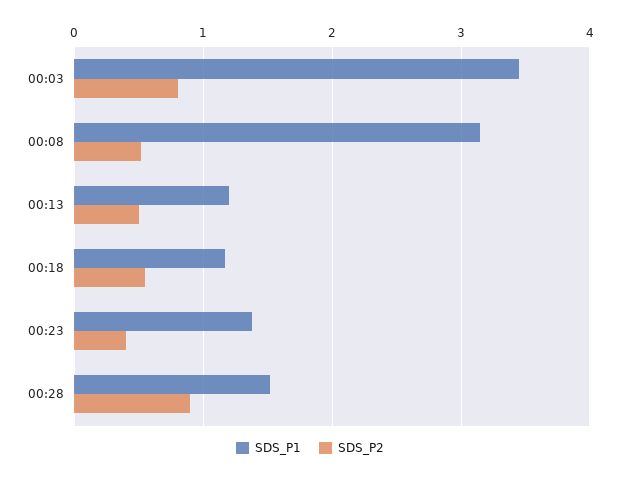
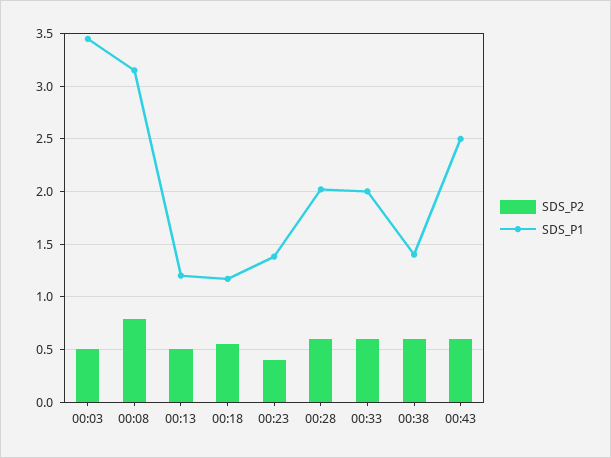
SDS_P2, 00:03: 0.8 -> 0.5
SDS_P2, 00:08: 0.5 -> 0.8
SDS_P1, 00:28: 1.5 -> 2
SDS_P2, 00:28: 0.9 -> 0.6
SDS_P2, 00:33: none -> 0.6
SDS_P1, 00:33: none -> 2
SDS_P2, 00:38: none -> 0.6
SDS_P1, 00:38: none -> 1.4
SDS_P2, 00:43: none -> 0.6
SDS_P1, 00:43: none -> 2.5

